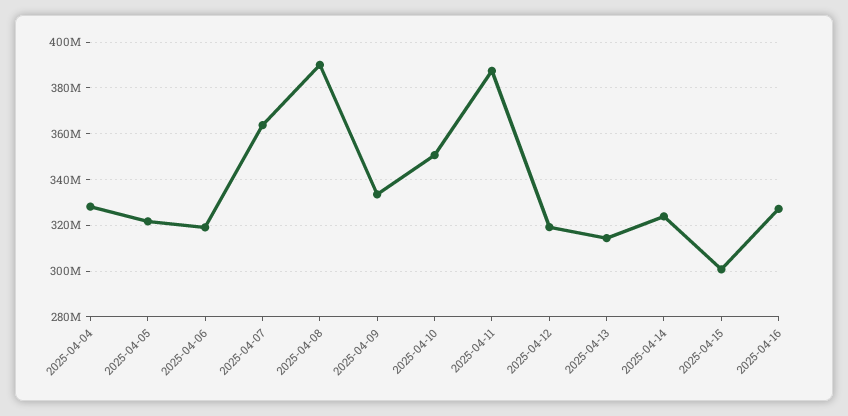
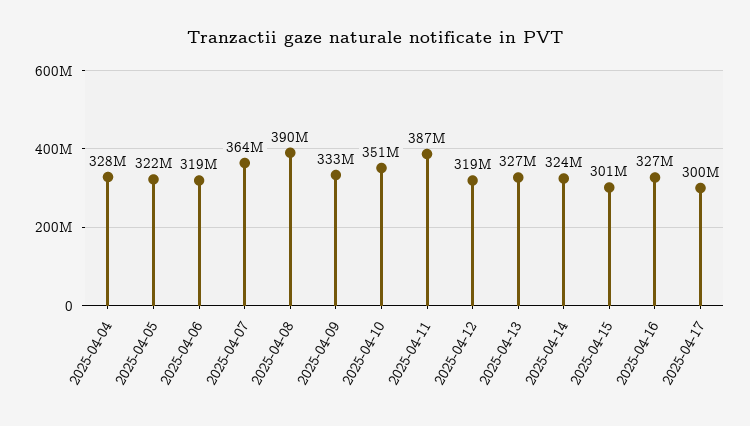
2025-04-13: 315000000 -> 327000000
2025-04-17: none -> 300000000

